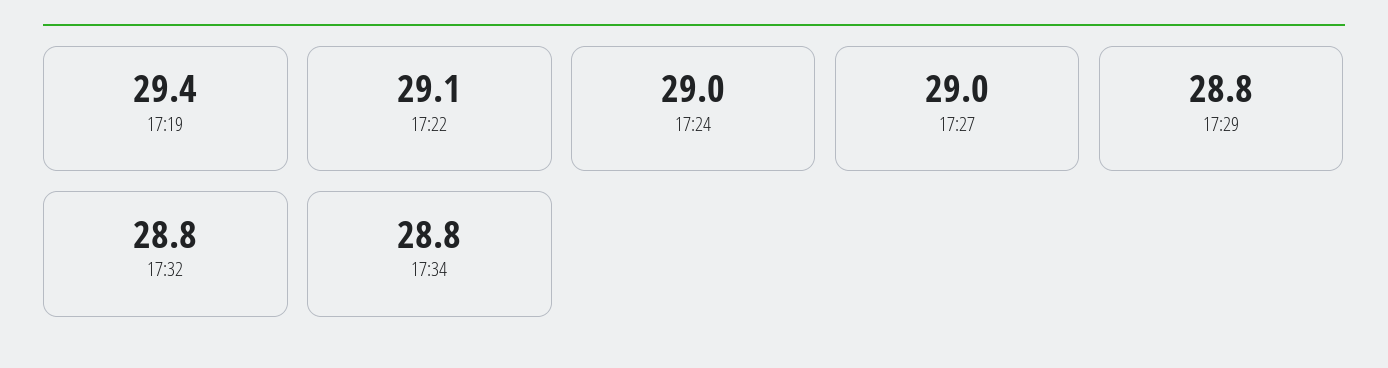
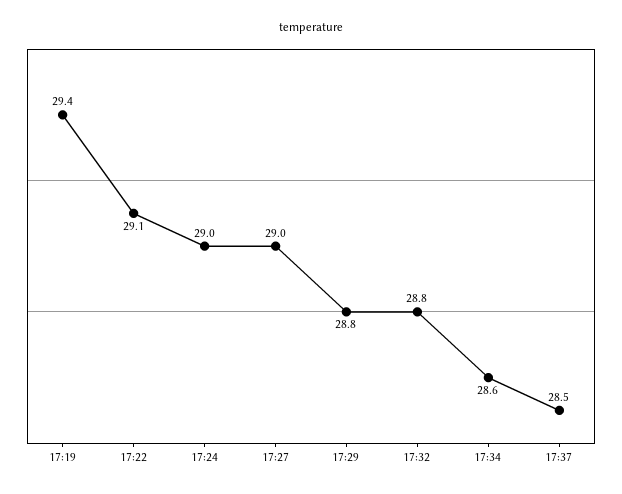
17:34: 28.8 -> 28.6
17:37: none -> 28.5

